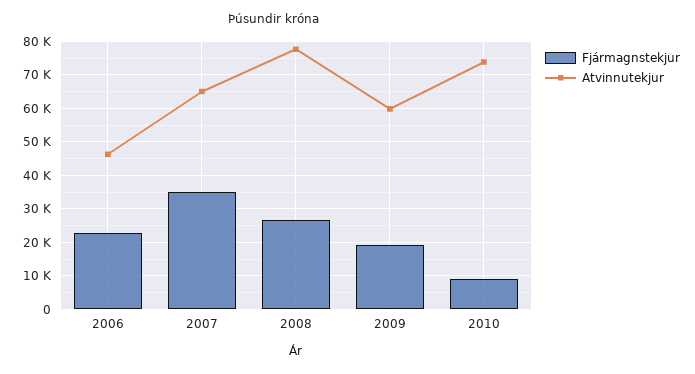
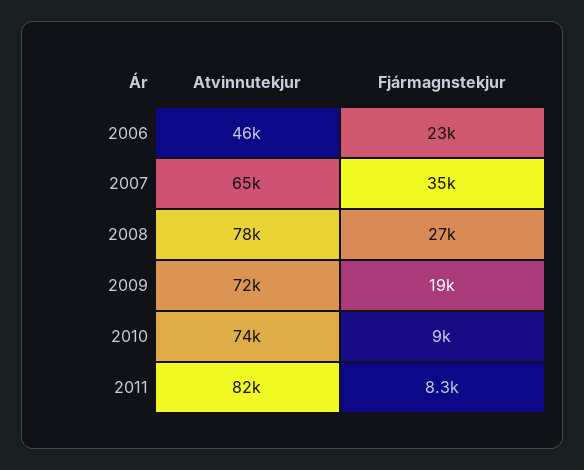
Atvinnutekjur, 2009: 60000 -> 72000
Atvinnutekjur, 2011: none -> 82000
Fjármagnstekjur, 2011: none -> 8300

